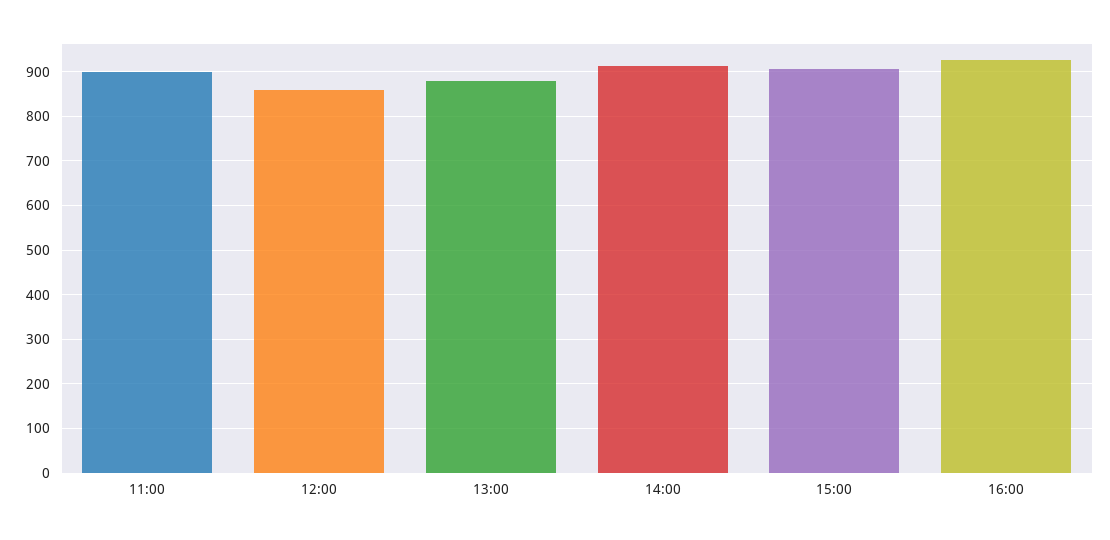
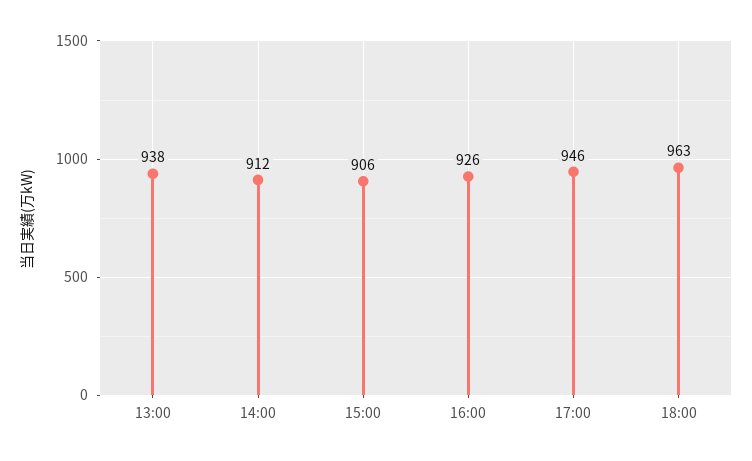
11:00: 900 -> none
12:00: 860 -> none
13:00: 880 -> 938
17:00: none -> 946
18:00: none -> 963

